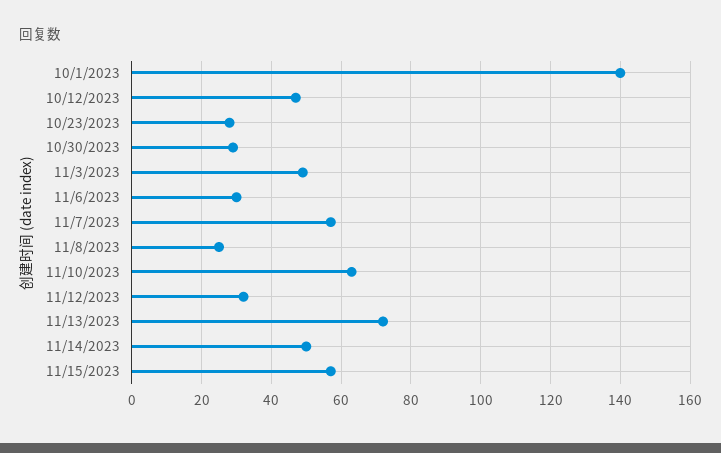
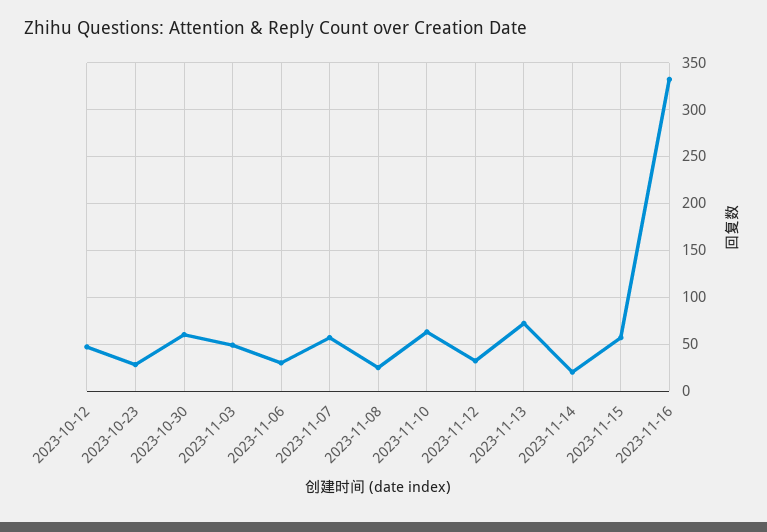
10/1/2023: 140 -> none
10/30/2023: 30 -> 60
11/14/2023: 50 -> 20
2023-11-16: none -> 330

